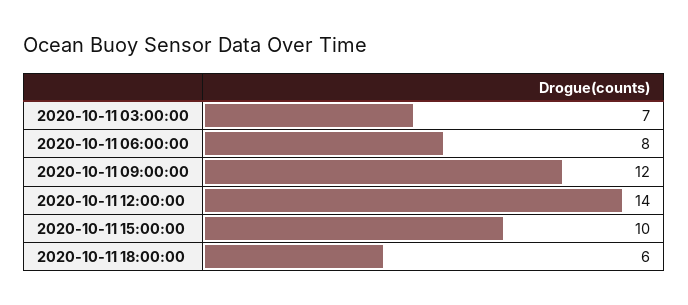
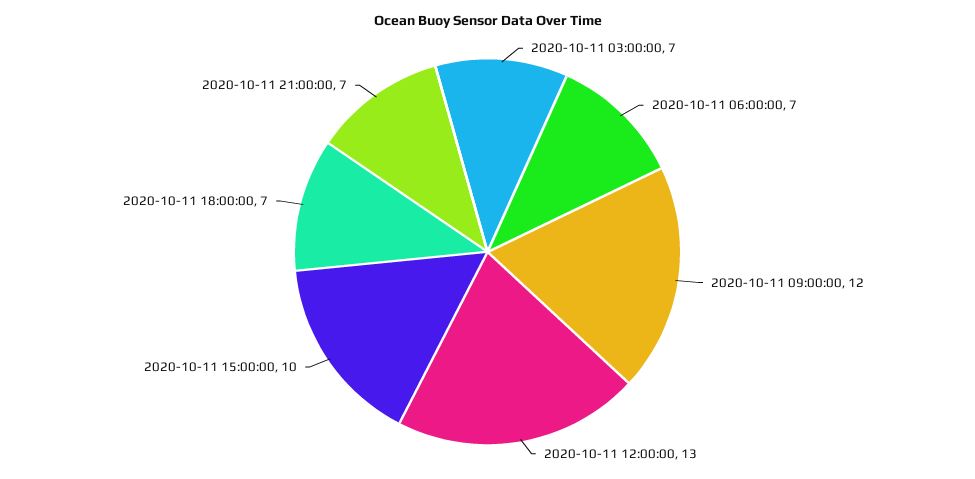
2020-10-11 06:00:00: 8 -> 7
2020-10-11 12:00:00: 14 -> 13
2020-10-11 18:00:00: 6 -> 7
2020-10-11 21:00:00: none -> 7

